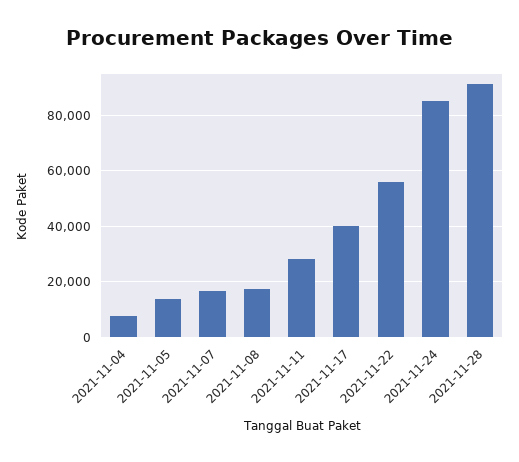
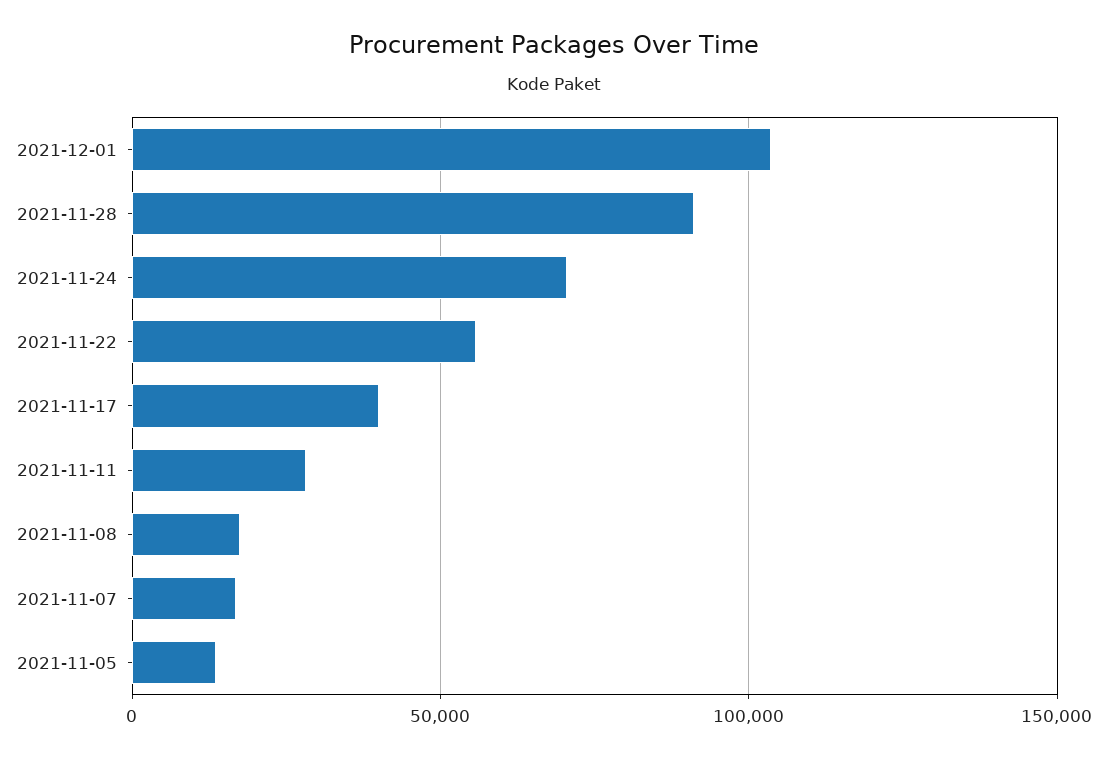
2021-11-04: 7500 -> none
2021-11-24: 85000 -> 70000
2021-12-01: none -> 105000

